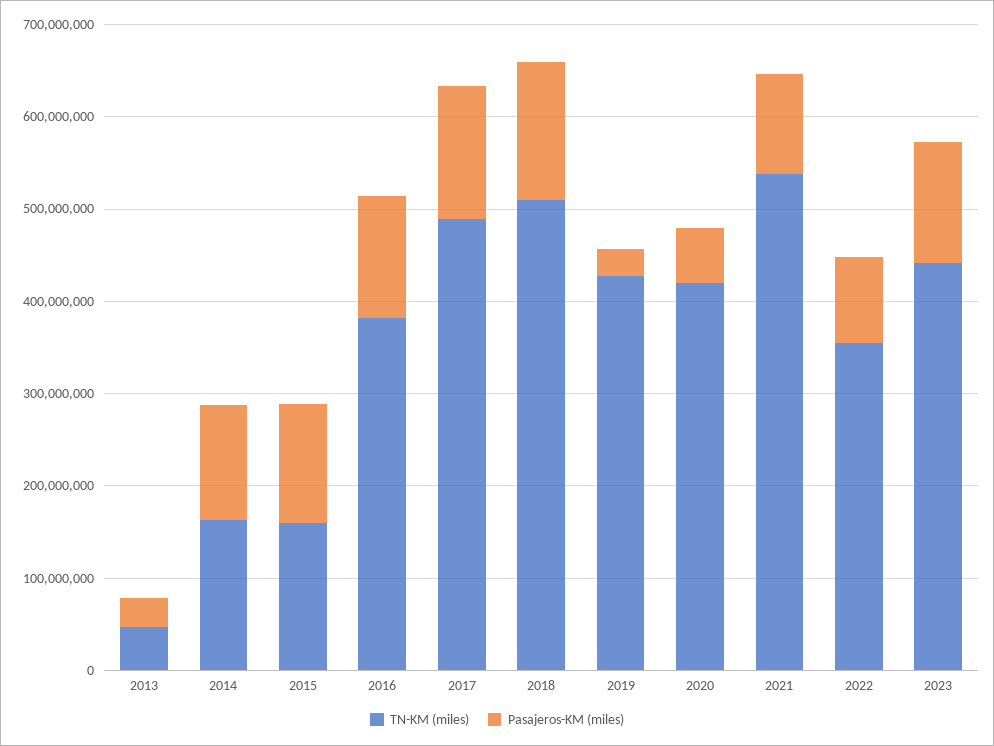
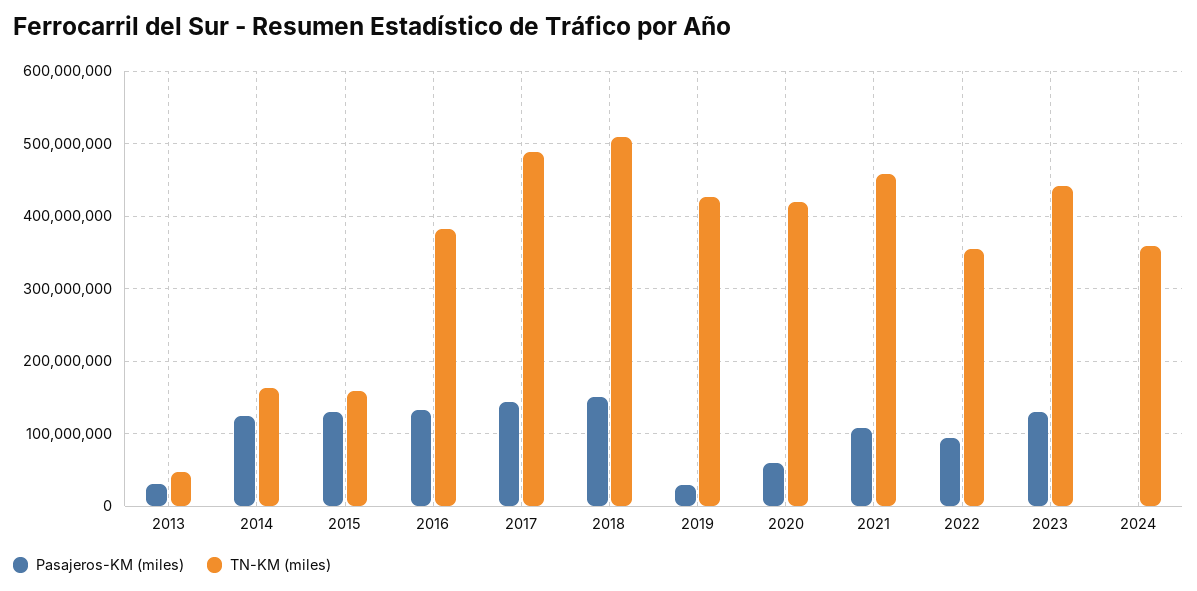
TN-KM (miles), 2021: 540000000 -> 460000000
Pasajeros-KM (miles), 2024: none -> 0
TN-KM (miles), 2024: none -> 360000000

